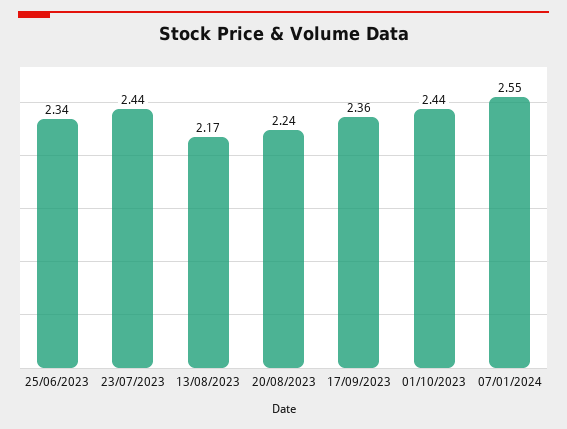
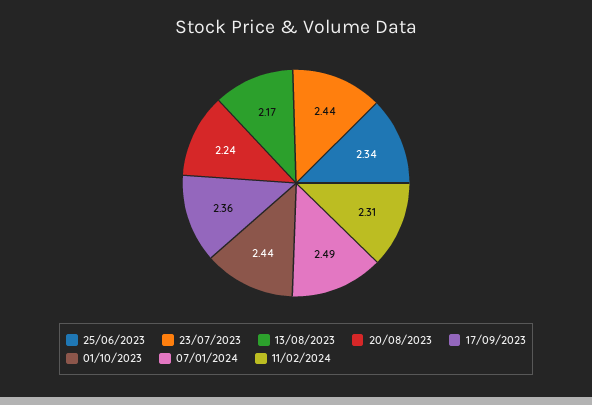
07/01/2024: 2.55 -> 2.49
11/02/2024: none -> 2.31

